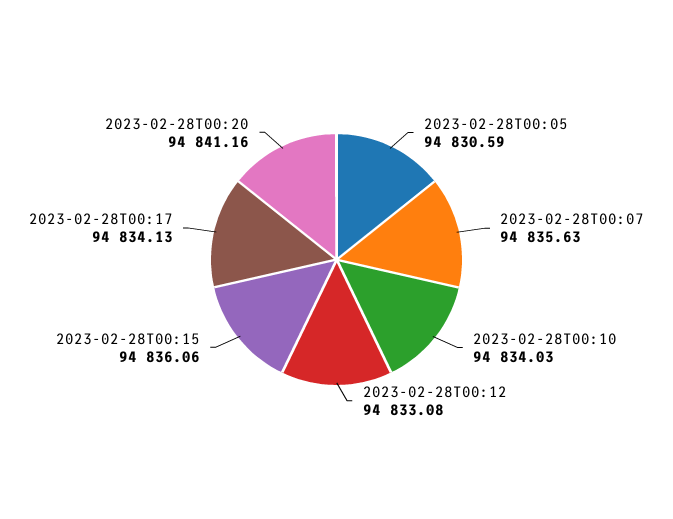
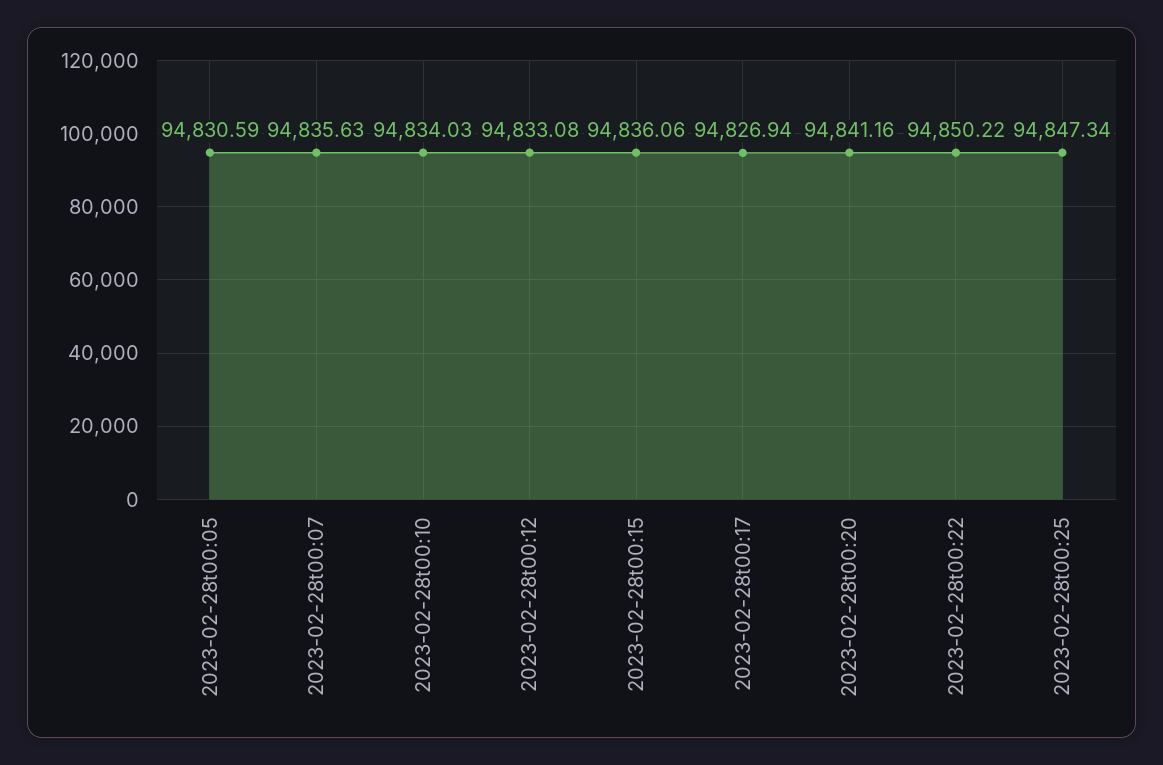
2023-02-28T00:17: 94834.13 -> 94826.94
2023-02-28t00:22: none -> 94850.22
2023-02-28t00:25: none -> 94847.34

